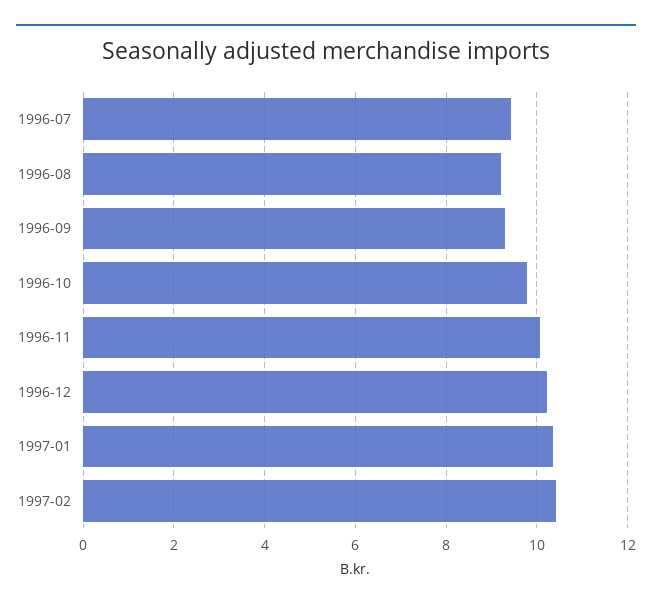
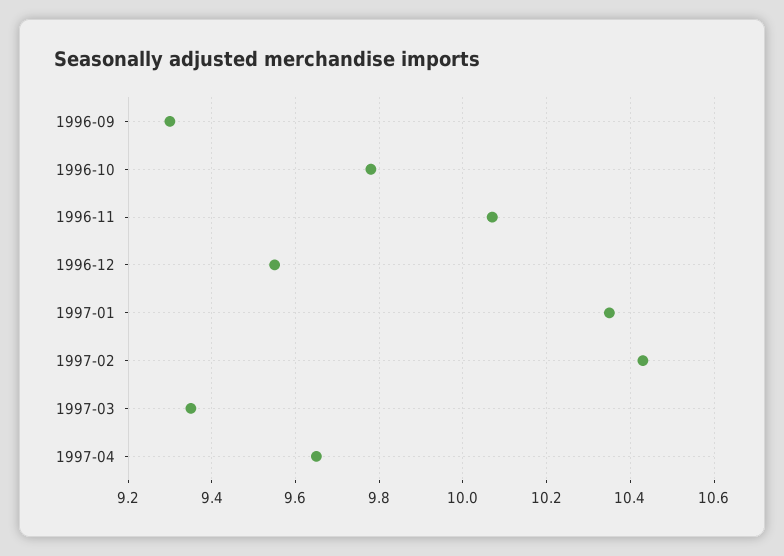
1996-07: 9.4 -> none
1996-08: 9.2 -> none
1996-12: 10.2 -> 9.55
1997-03: none -> 9.35
1997-04: none -> 9.65

